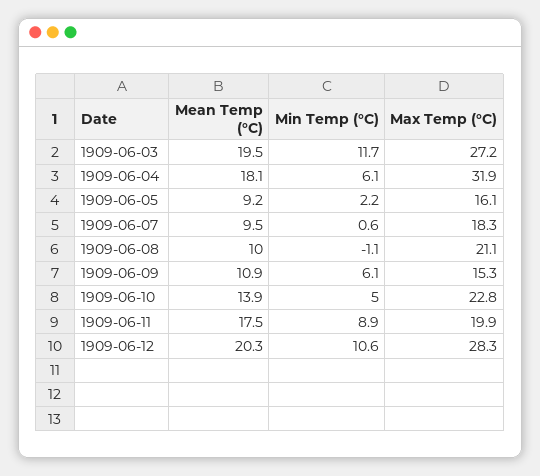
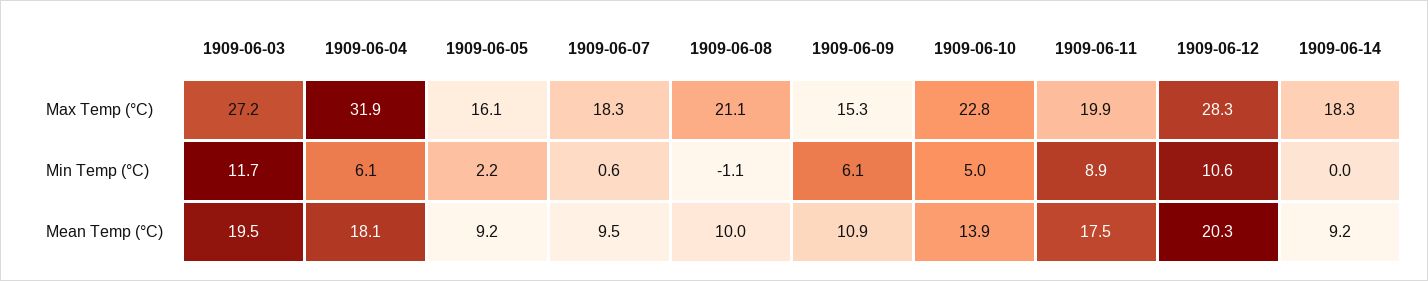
Max Temp (°C), 1909-06-14: none -> 18.3
Min Temp (°C), 1909-06-14: none -> 0
Mean Temp (°C), 1909-06-14: none -> 9.2

